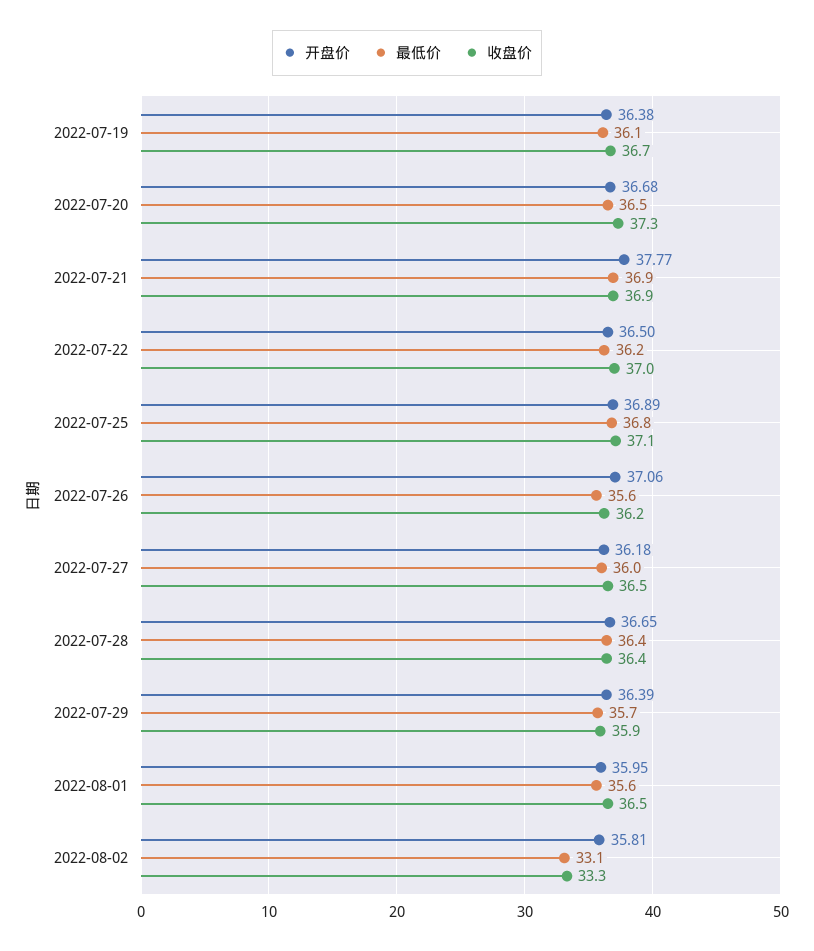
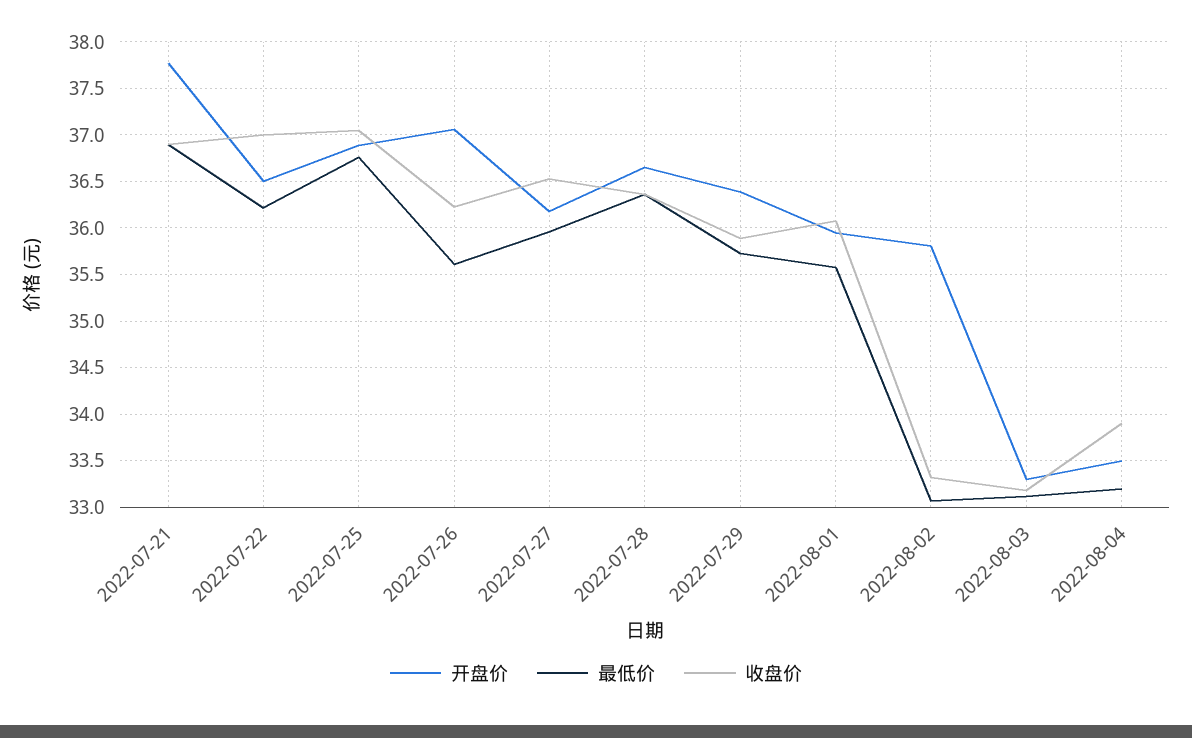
开盘价, 2022-07-19: 36.38 -> none
最低价, 2022-07-19: 36.1 -> none
收盘价, 2022-07-19: 36.7 -> none
开盘价, 2022-07-20: 36.68 -> none
最低价, 2022-07-20: 36.5 -> none
收盘价, 2022-07-20: 37.3 -> none
收盘价, 2022-08-01: 36.5 -> 36.1
开盘价, 2022-08-03: none -> 33.3
最低价, 2022-08-03: none -> 33.1
收盘价, 2022-08-03: none -> 33.2
开盘价, 2022-08-04: none -> 33.5
最低价, 2022-08-04: none -> 33.2
收盘价, 2022-08-04: none -> 33.9

